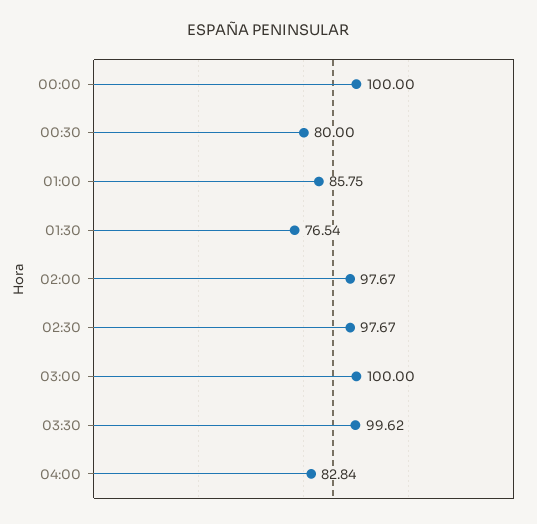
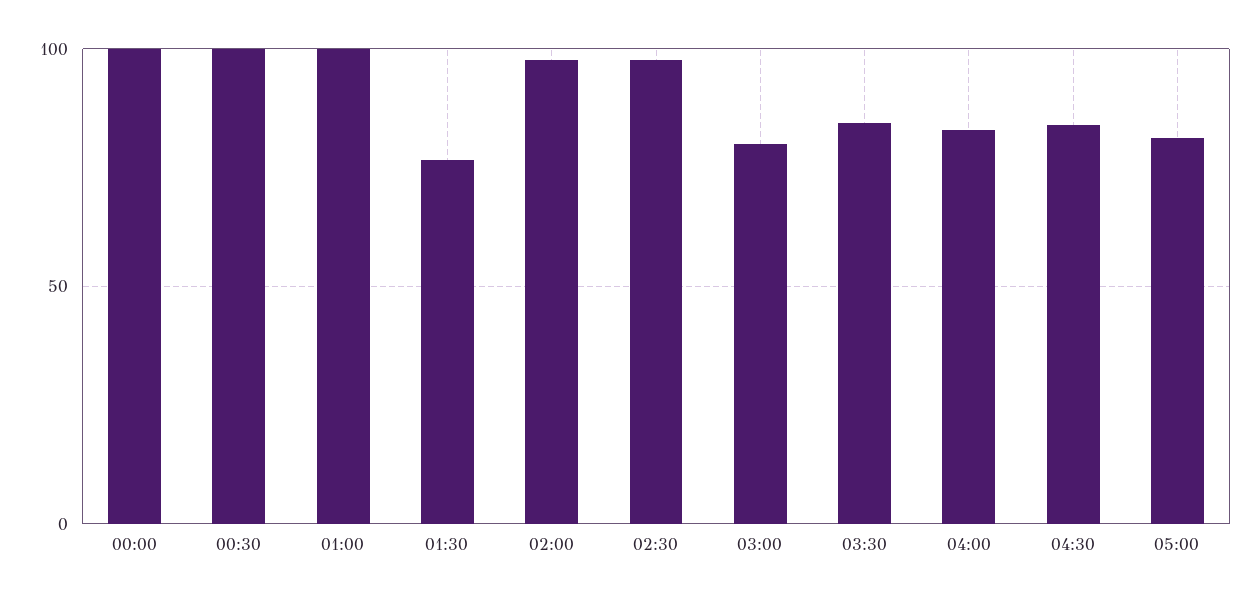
00:30: 80 -> 100
01:00: 85.75 -> 100
03:00: 100 -> 80
03:30: 99.62 -> 85
04:30: none -> 85
05:00: none -> 80

